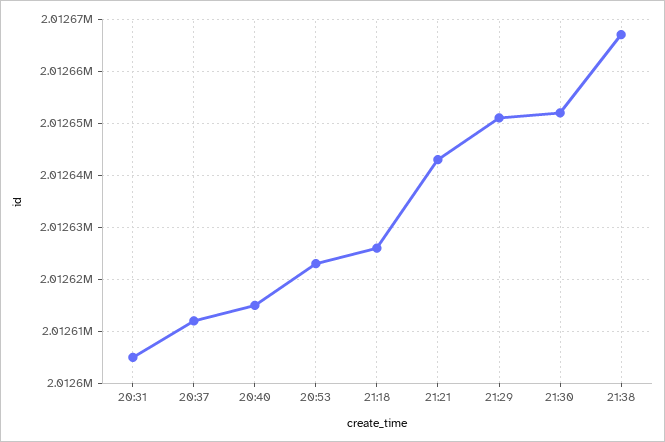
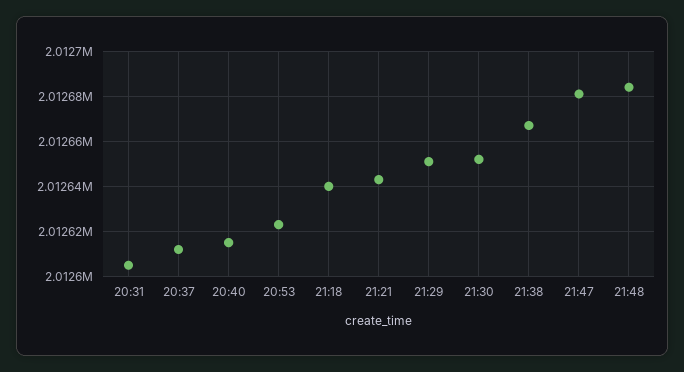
21:18: 2012625 -> 2012640
21:47: none -> 2012680
21:48: none -> 2012685

